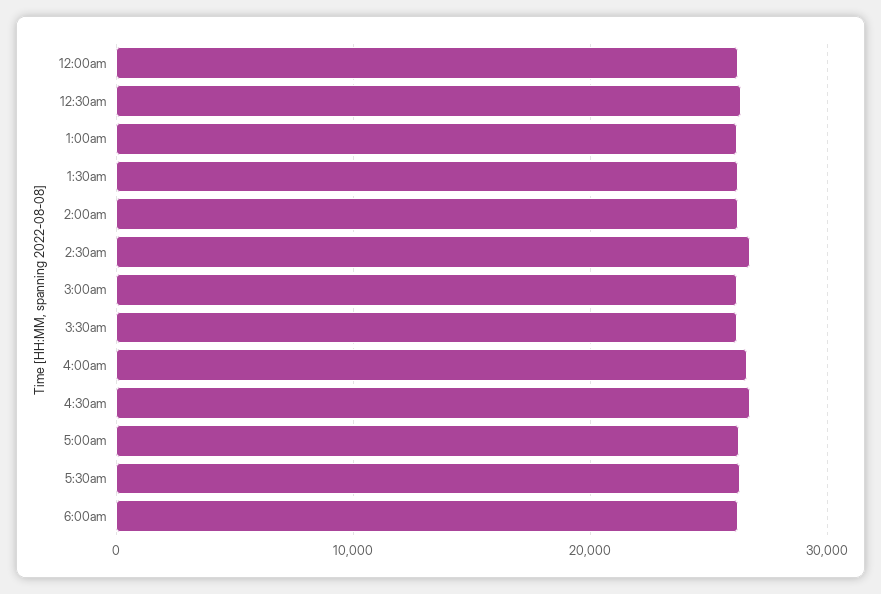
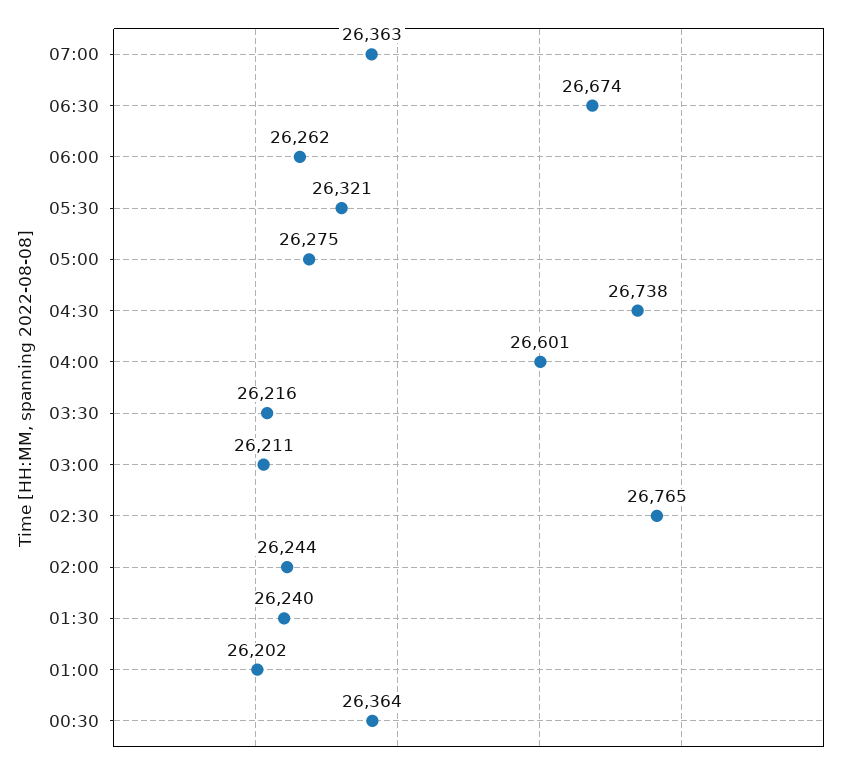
12:00am: 26000 -> none
07:00: none -> 26363
06:30: none -> 26674

